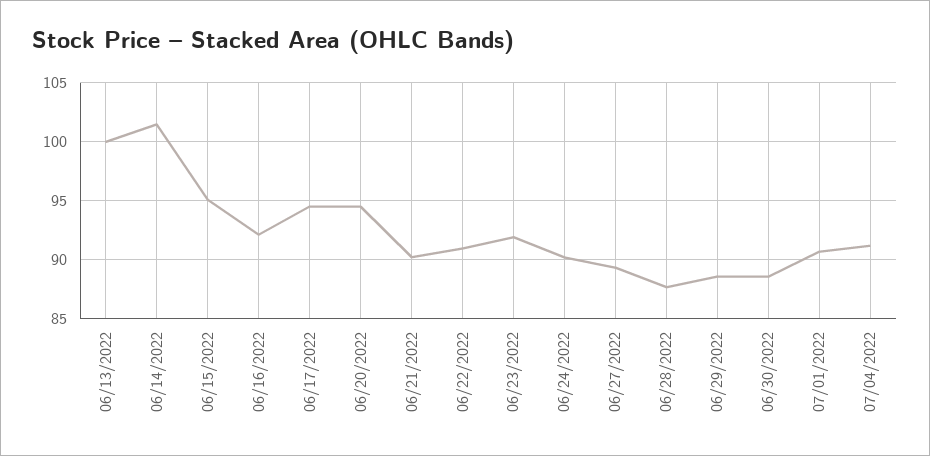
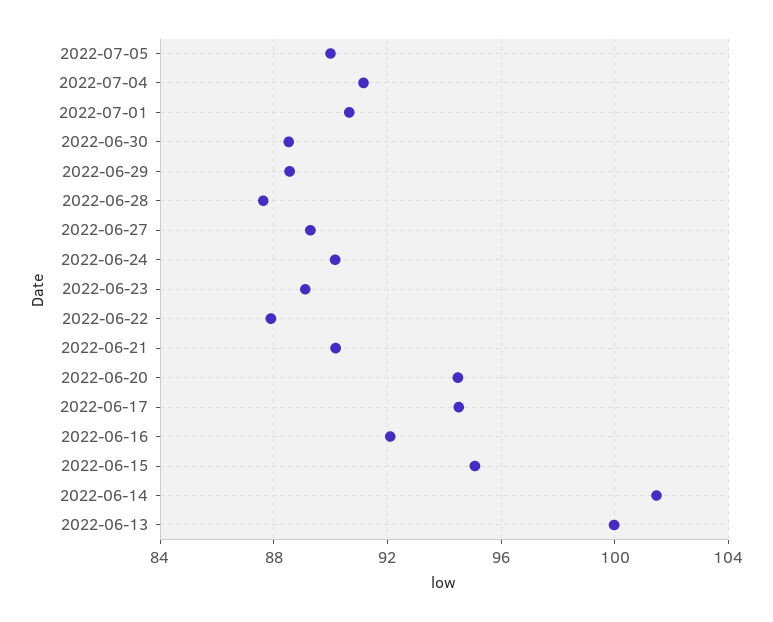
06/22/2022: 91 -> 88
06/23/2022: 92 -> 89
2022-07-05: none -> 90

